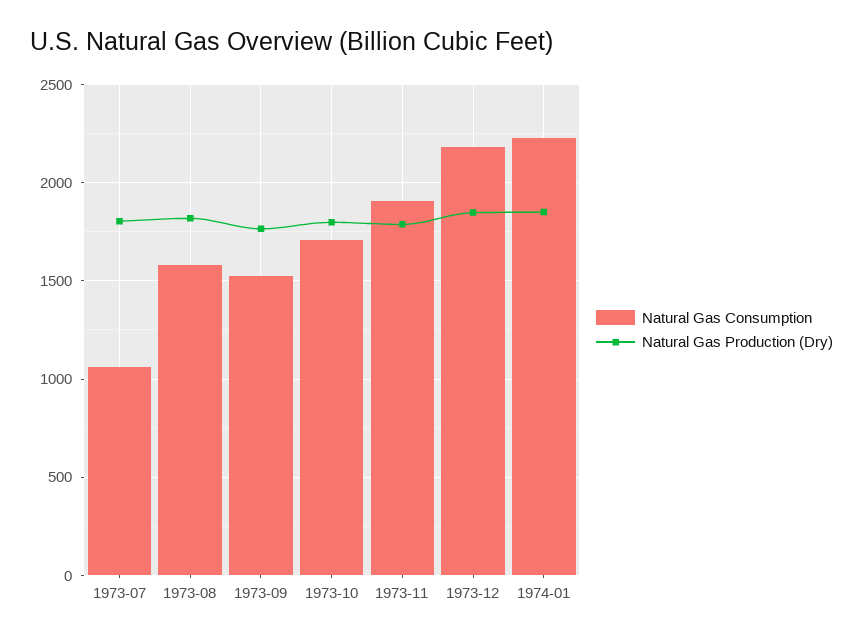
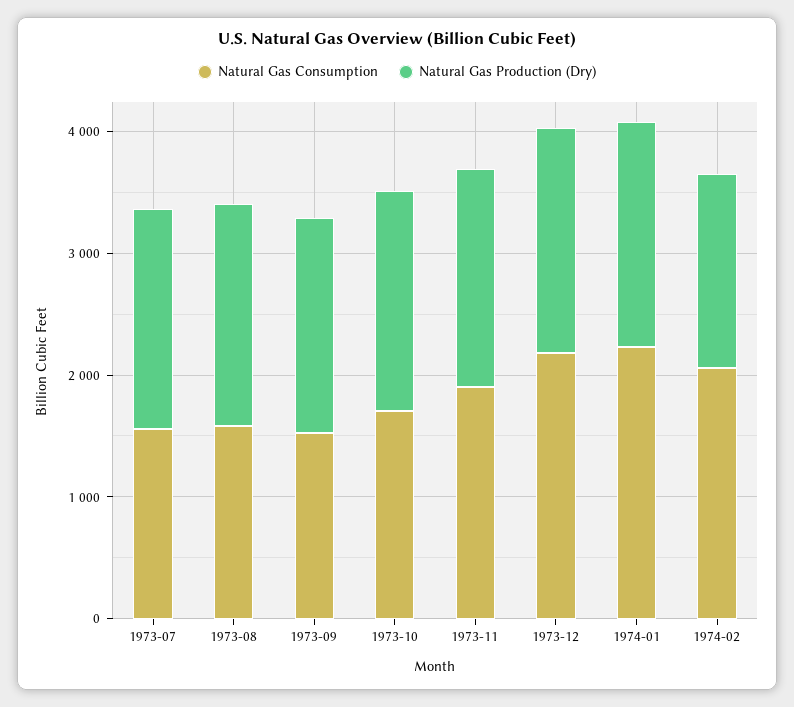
Natural Gas Consumption, 1973-07: 1050 -> 1600
Natural Gas Consumption, 1974-02: none -> 2000
Natural Gas Production (Dry), 1974-02: none -> 1600

